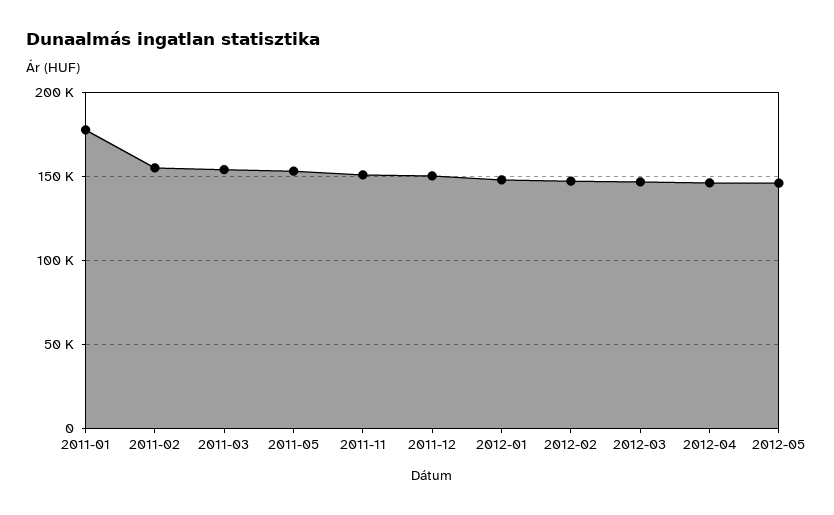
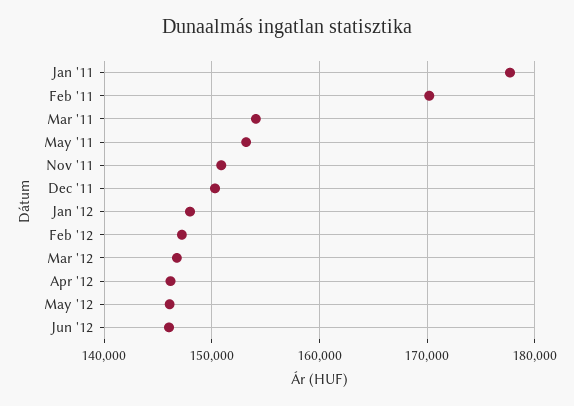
2011-02: 155000 -> 170000
Jun '12: none -> 146000

